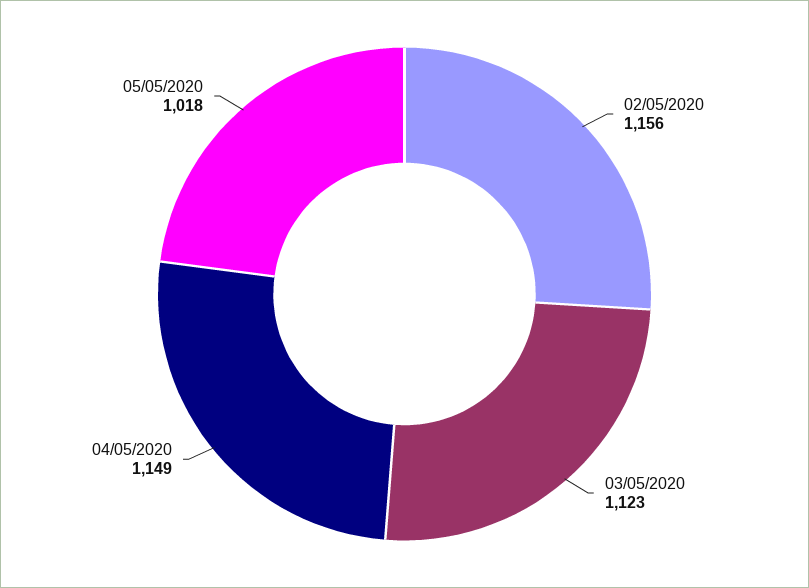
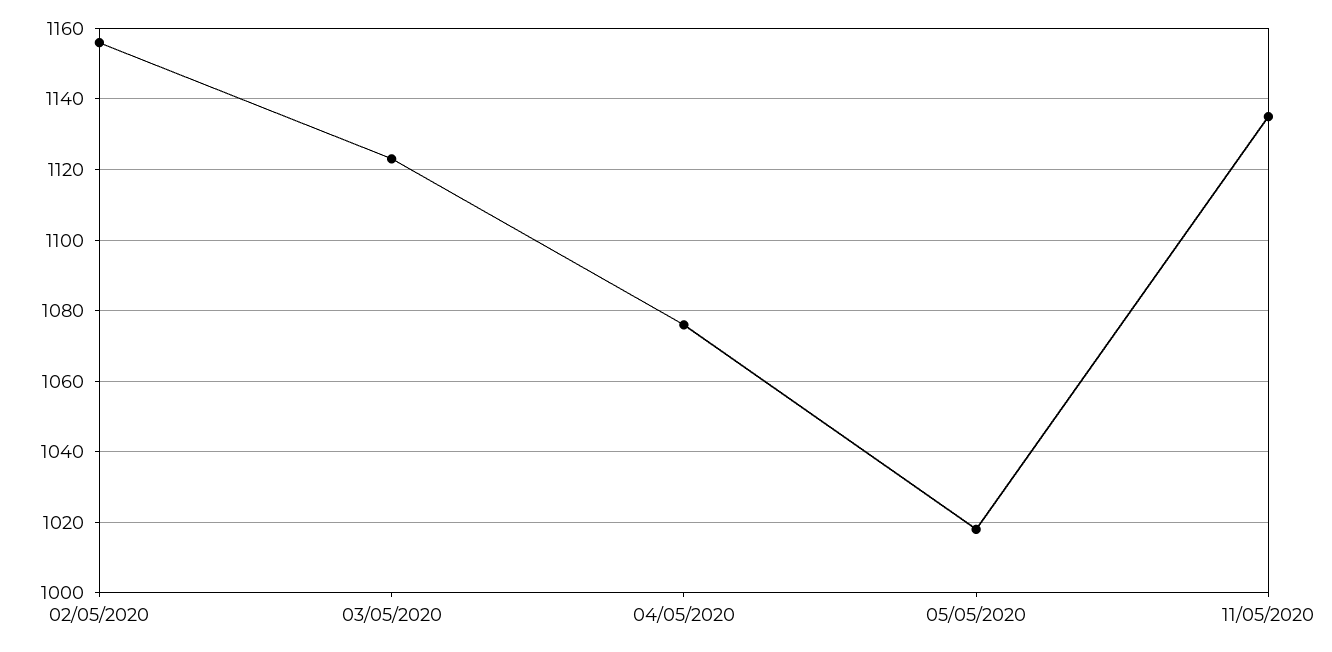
04/05/2020: 1149 -> 1075
11/05/2020: none -> 1135

